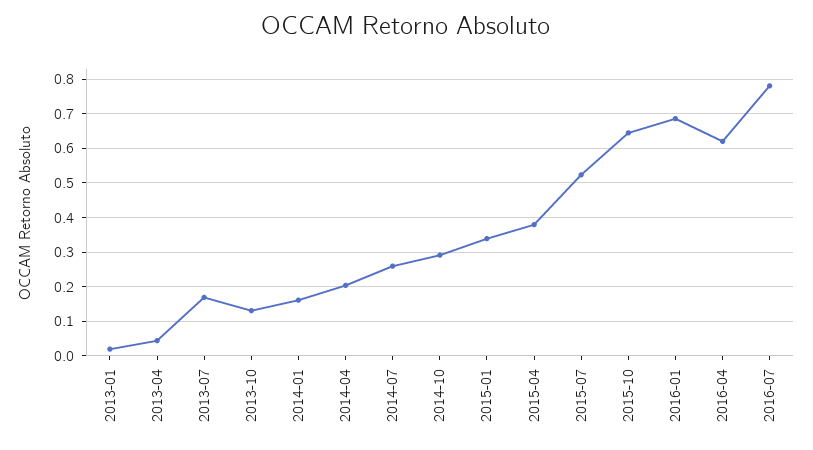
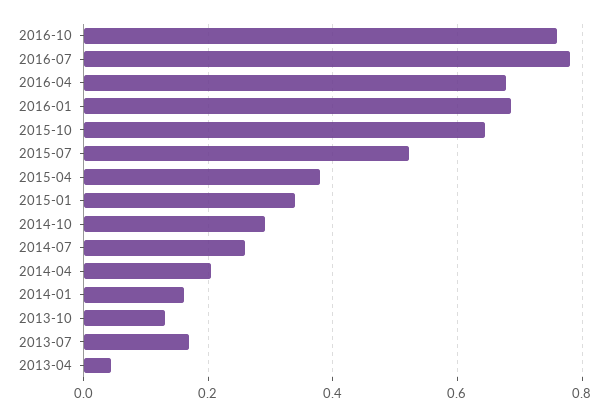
2013-01: 0.02 -> none
2016-04: 0.62 -> 0.68
2016-10: none -> 0.76

